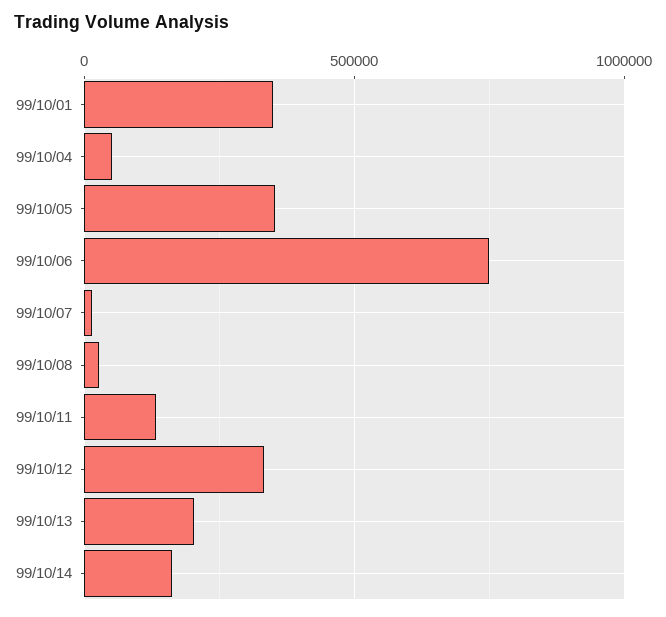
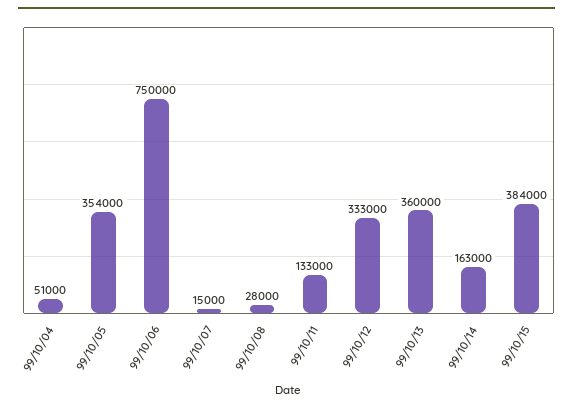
99/10/01: 350000 -> none
99/10/13: 200000 -> 360000
99/10/15: none -> 384000

